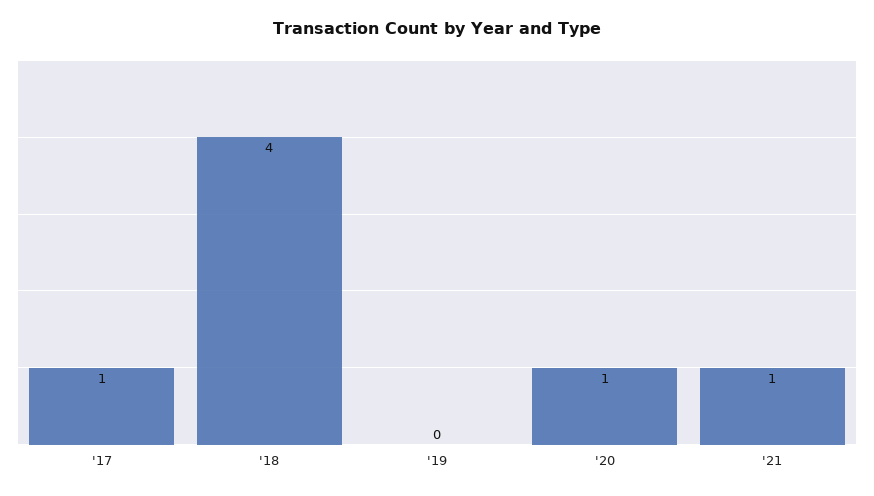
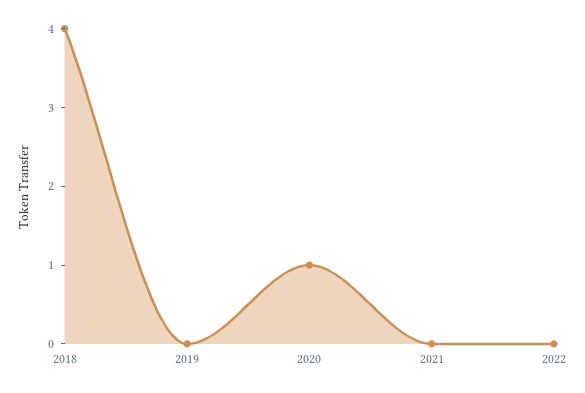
'17: 1 -> none
'21: 1 -> 0
2022: none -> 0

